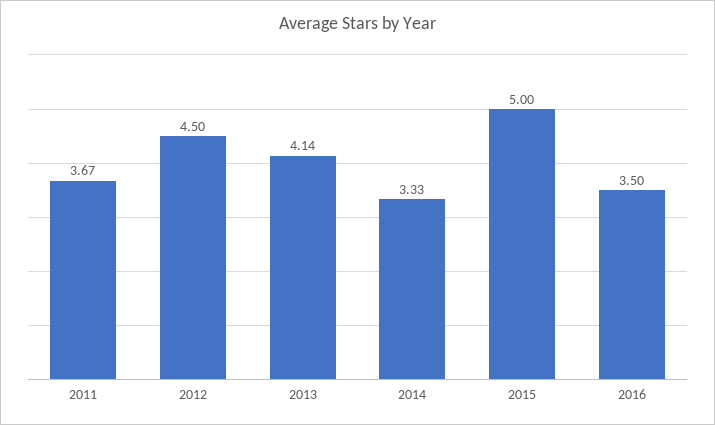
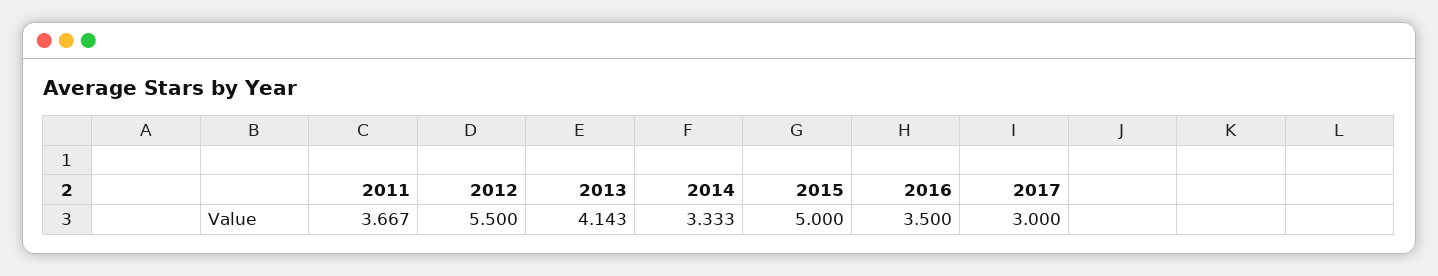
2012: 4.5 -> 5.5
2017: none -> 3

